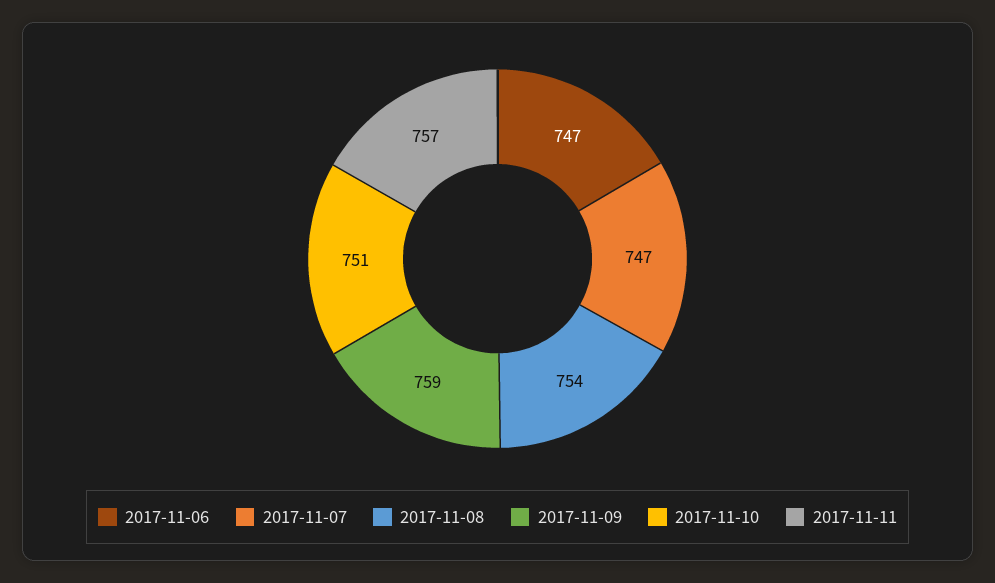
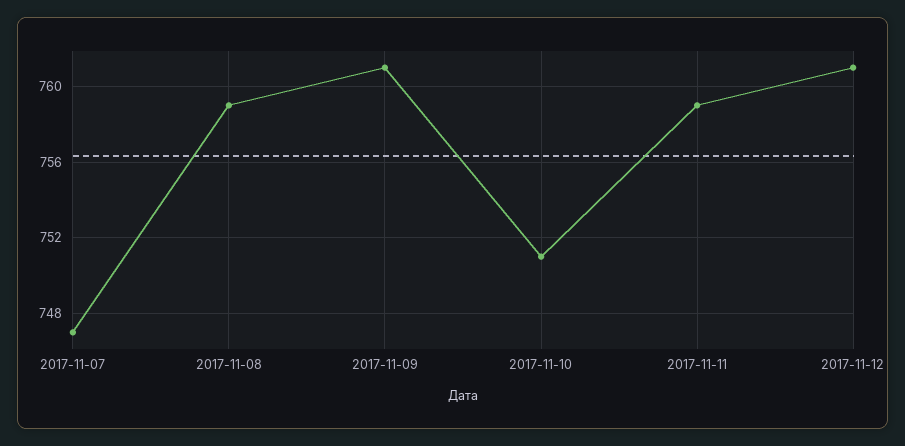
2017-11-06: 747 -> none
2017-11-08: 754 -> 759
2017-11-09: 759 -> 761
2017-11-11: 757 -> 759
2017-11-12: none -> 761

